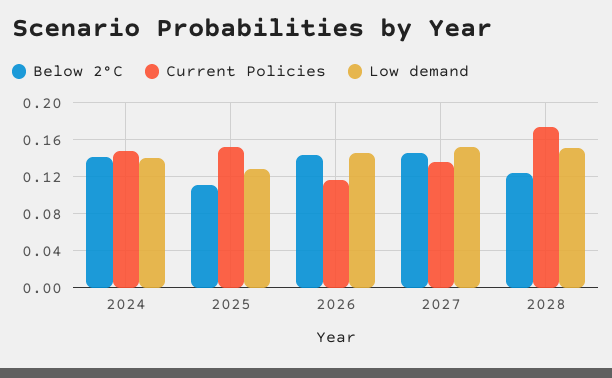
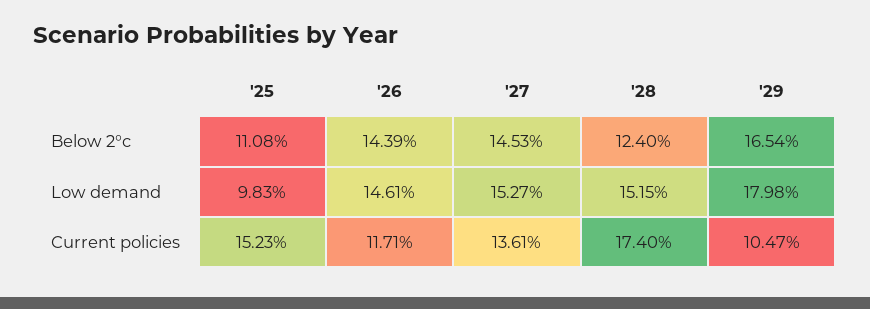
Below 2°C, 2024: 0.14 -> none
Current Policies, 2024: 0.15 -> none
Low demand, 2024: 0.14 -> none
Low demand, 2025: 0.13 -> 0.0983
Below 2°C, '29: none -> 0.1654
Low demand, '29: none -> 0.1798
Current Policies, '29: none -> 0.1047

